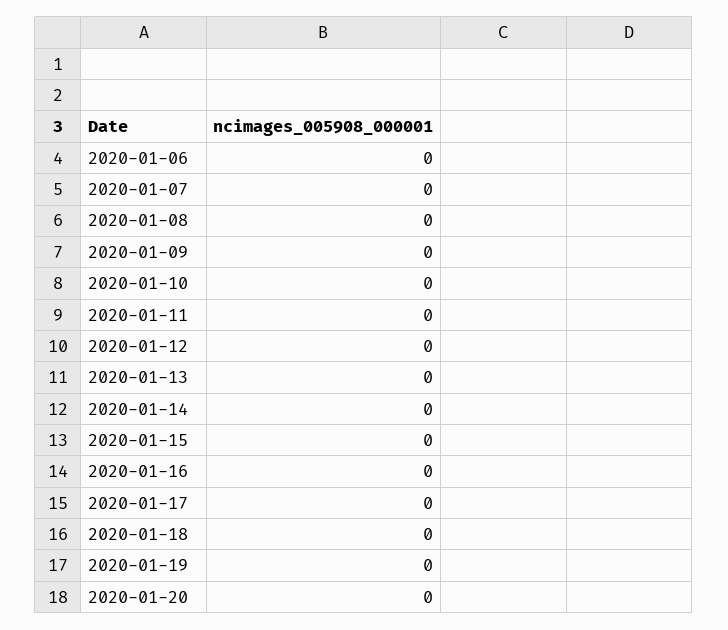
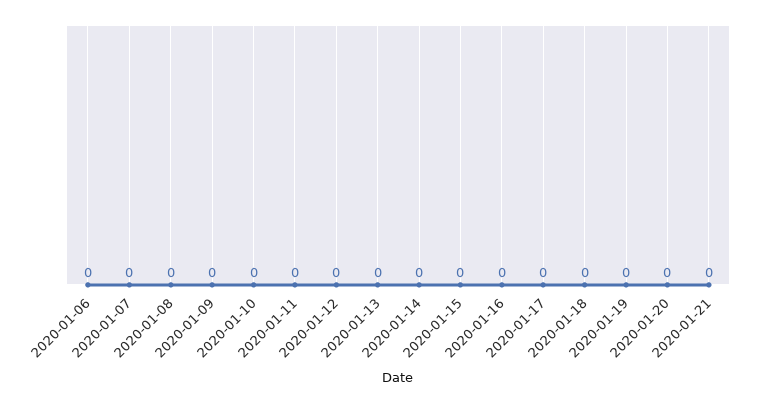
2020-01-21: none -> 0

